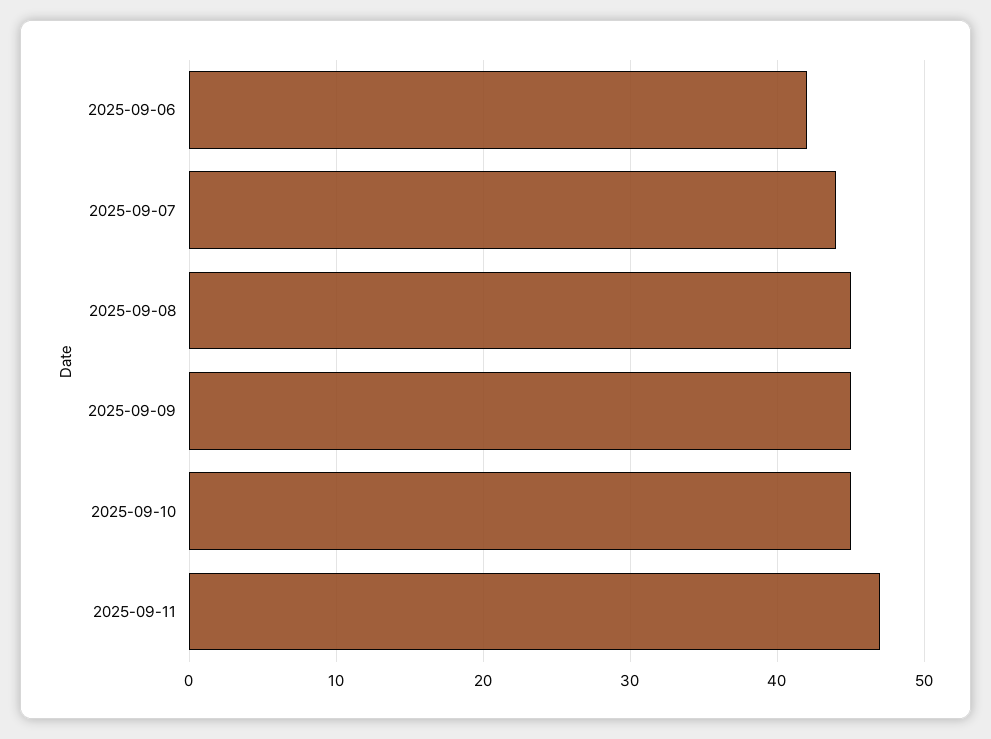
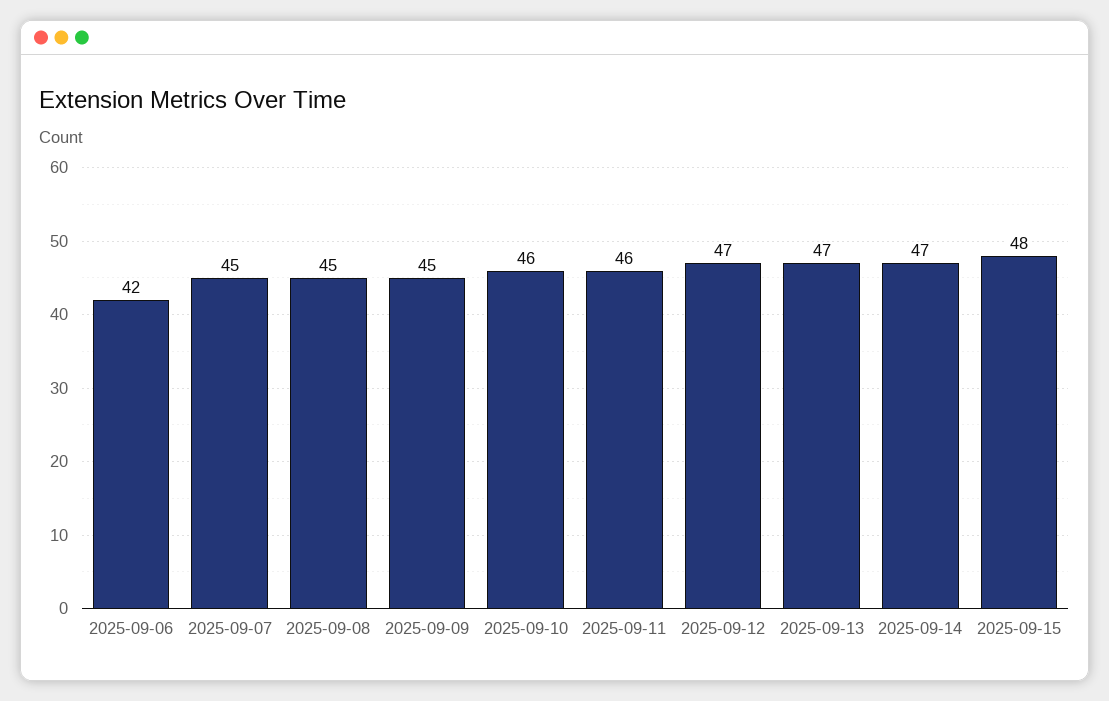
2025-09-07: 44 -> 45
2025-09-10: 45 -> 46
2025-09-11: 47 -> 46
2025-09-12: none -> 47
2025-09-13: none -> 47
2025-09-14: none -> 47
2025-09-15: none -> 48

